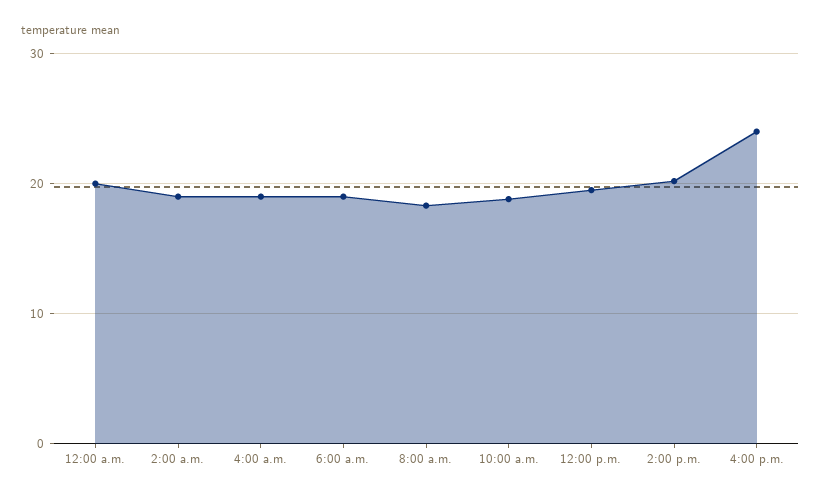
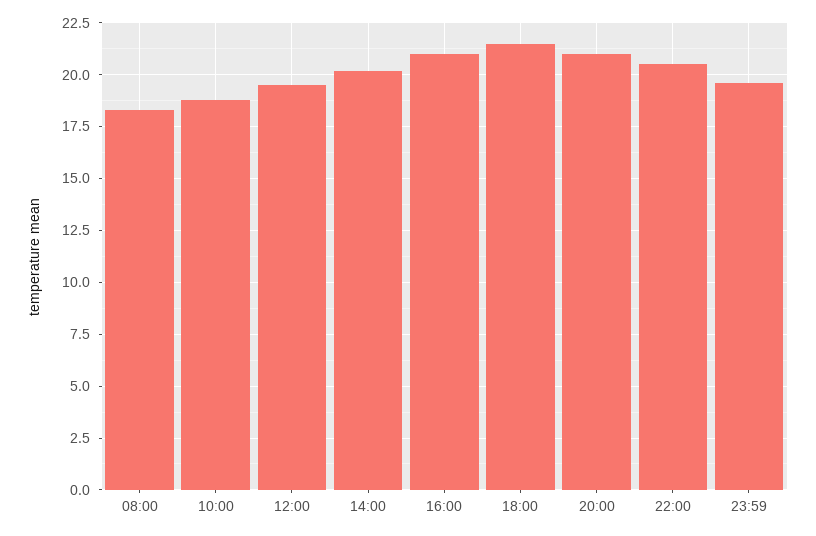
12:00 a.m.: 20 -> none
2:00 a.m.: 19 -> none
4:00 a.m.: 19 -> none
6:00 a.m.: 19 -> none
4:00 p.m.: 24 -> 21
18:00: none -> 21.5
20:00: none -> 21
22:00: none -> 20.5
23:59: none -> 19.5

